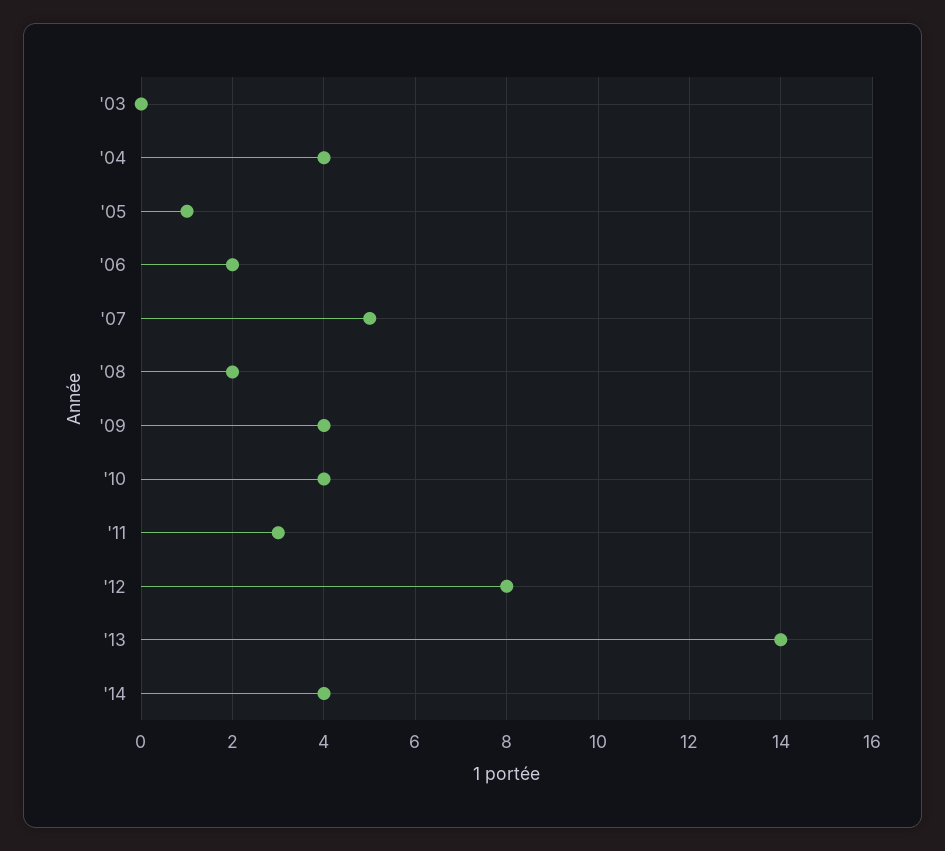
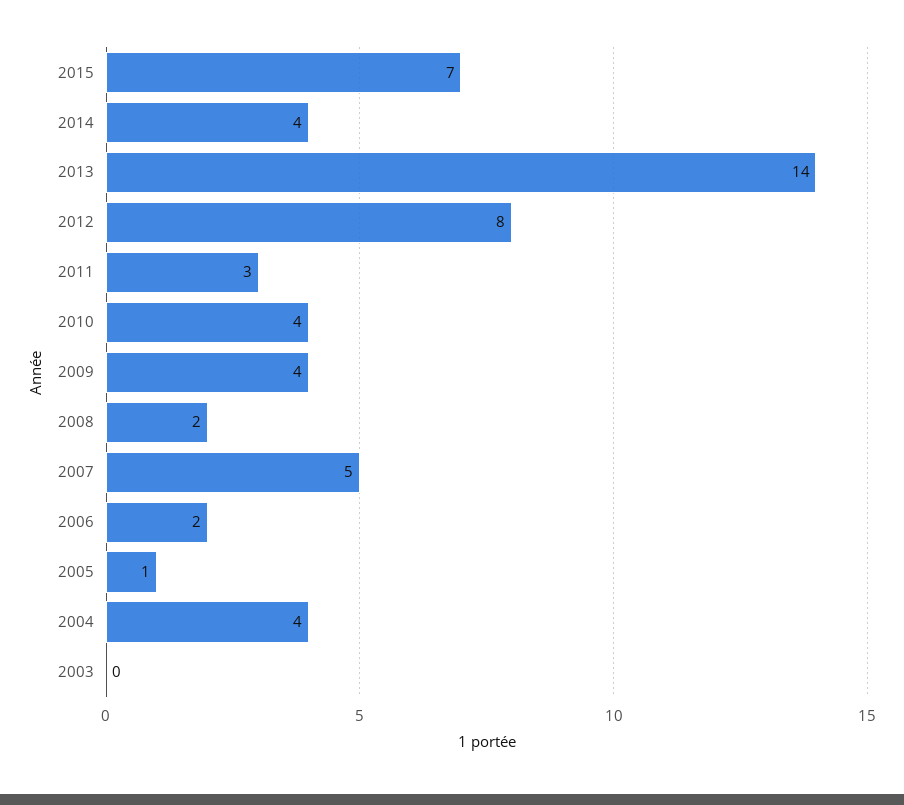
2015: none -> 7

